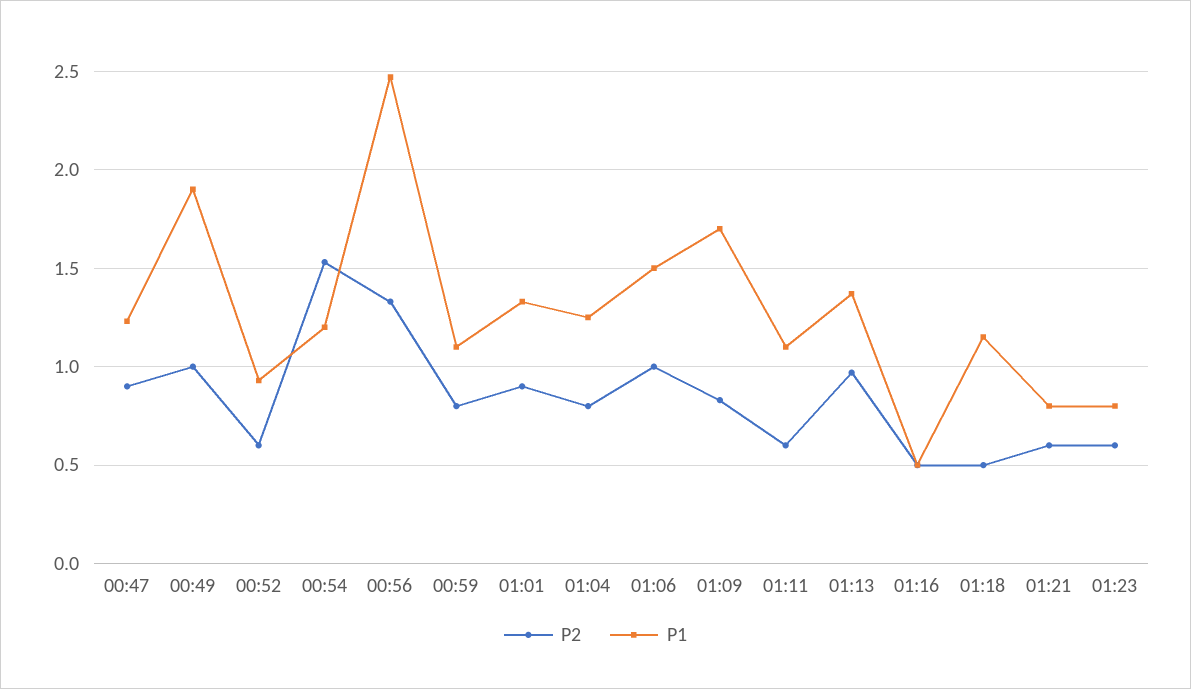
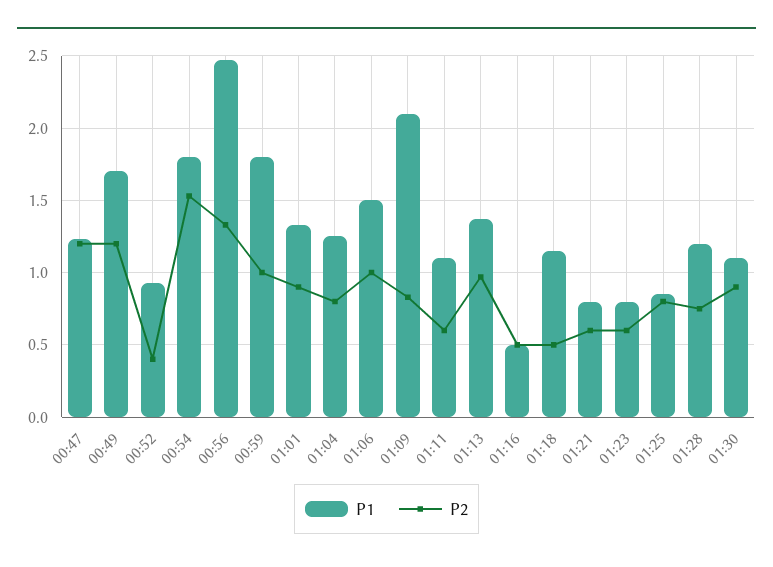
P2, 00:47: 0.9 -> 1.2
P2, 00:49: 1 -> 1.2
P1, 00:49: 1.9 -> 1.7
P2, 00:52: 0.6 -> 0.4
P1, 00:54: 1.2 -> 1.8
P2, 00:59: 0.8 -> 1
P1, 00:59: 1.1 -> 1.8
P1, 01:09: 1.7 -> 2.1
P1, 01:25: none -> 0.85
P2, 01:25: none -> 0.8
P1, 01:28: none -> 1.2
P2, 01:28: none -> 0.75
P1, 01:30: none -> 1.1
P2, 01:30: none -> 0.9

